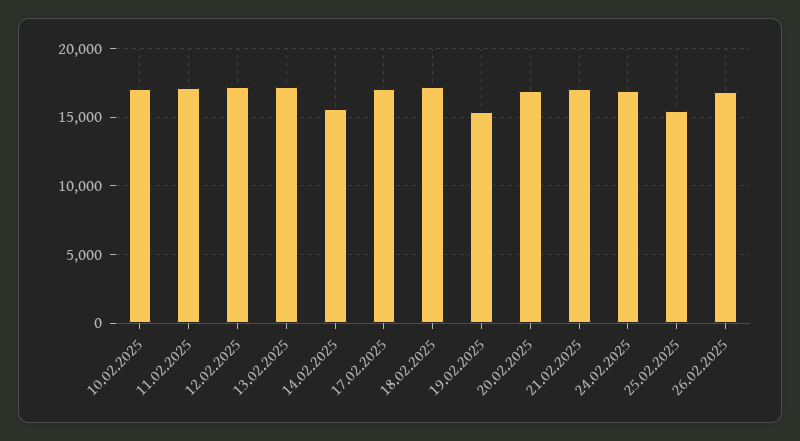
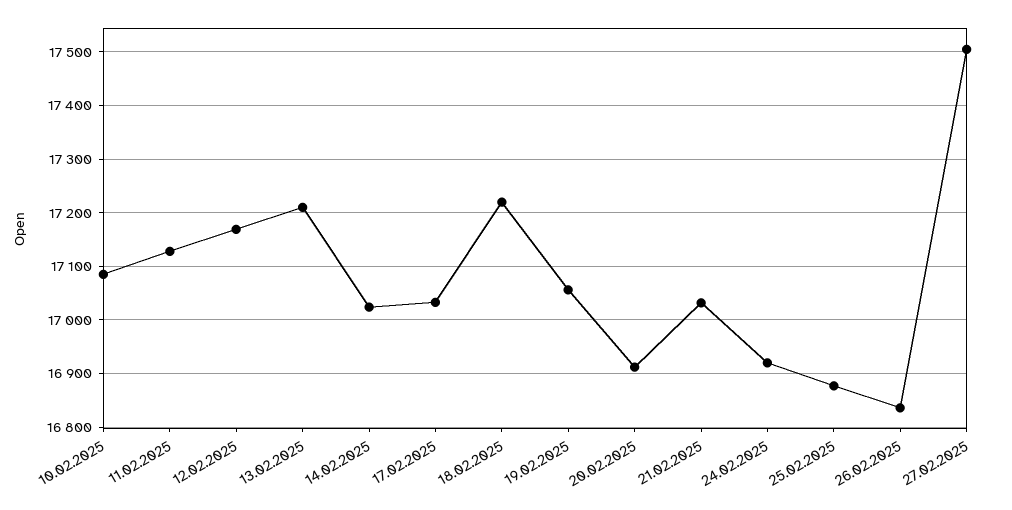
14.02.2025: 15500 -> 17020
19.02.2025: 15500 -> 17060
25.02.2025: 15500 -> 16880
27.02.2025: none -> 17500

